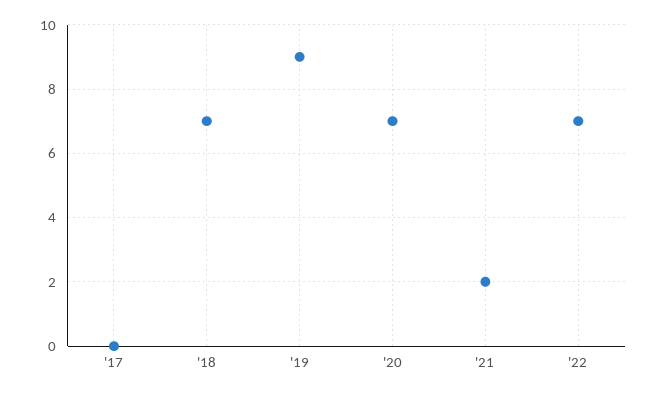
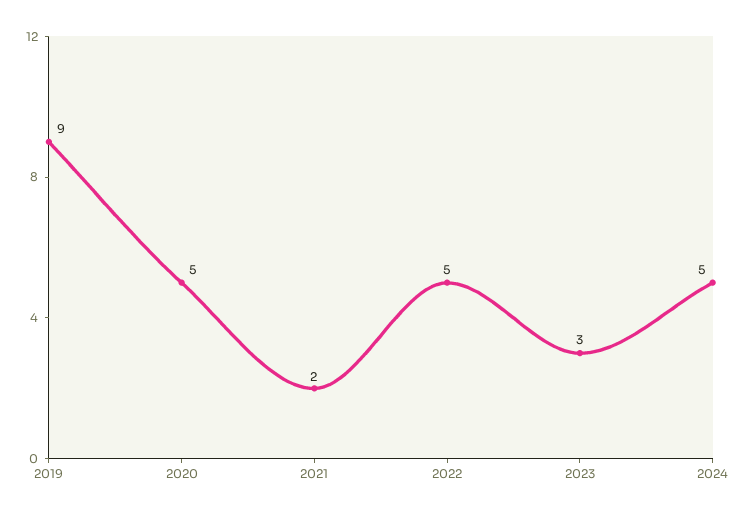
'17: 0 -> none
'18: 7 -> none
'20: 7 -> 5
'22: 7 -> 5
2023: none -> 3
2024: none -> 5

